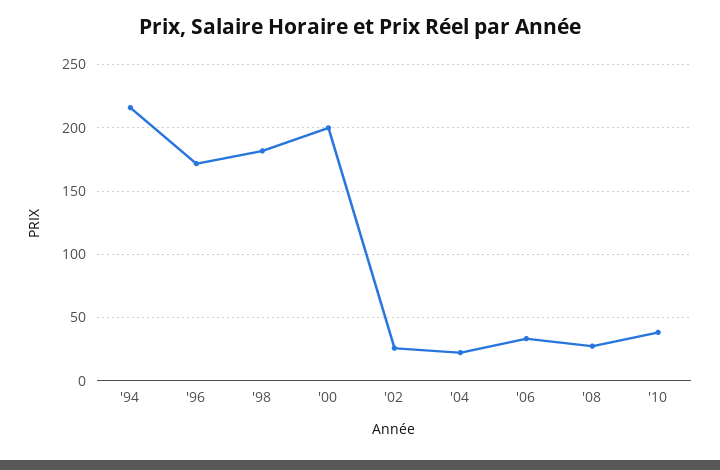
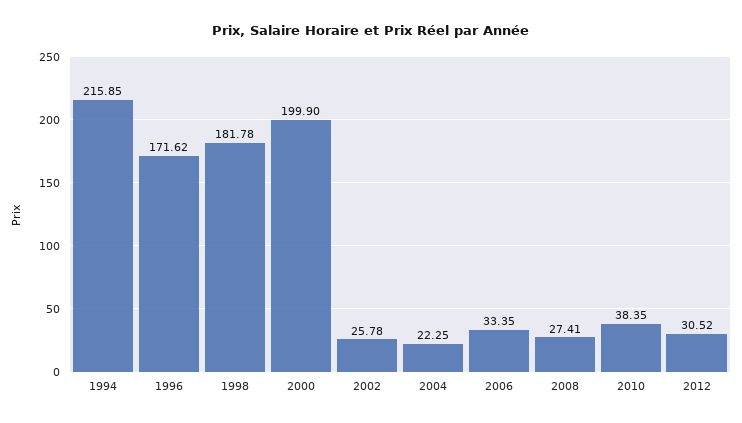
2012: none -> 30.52

